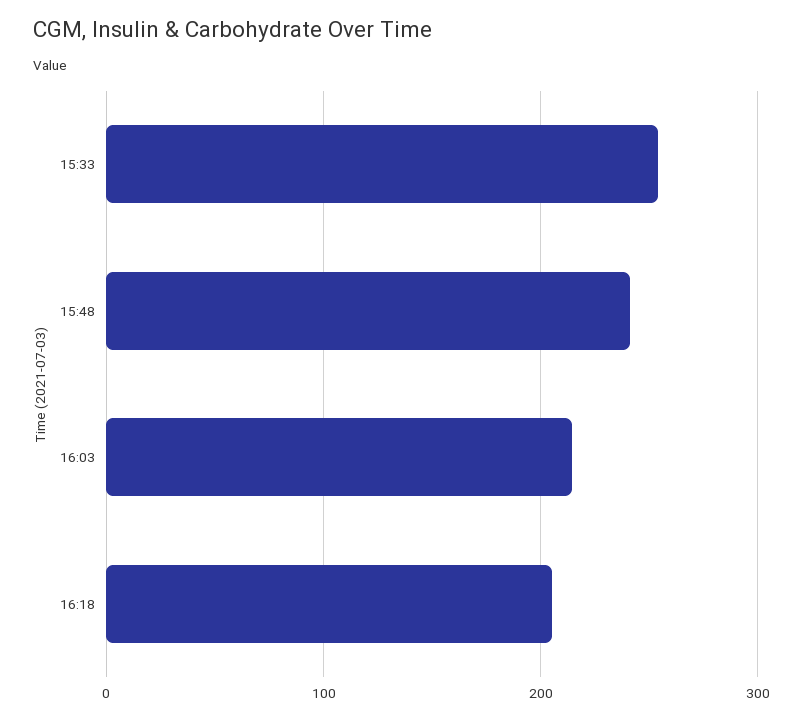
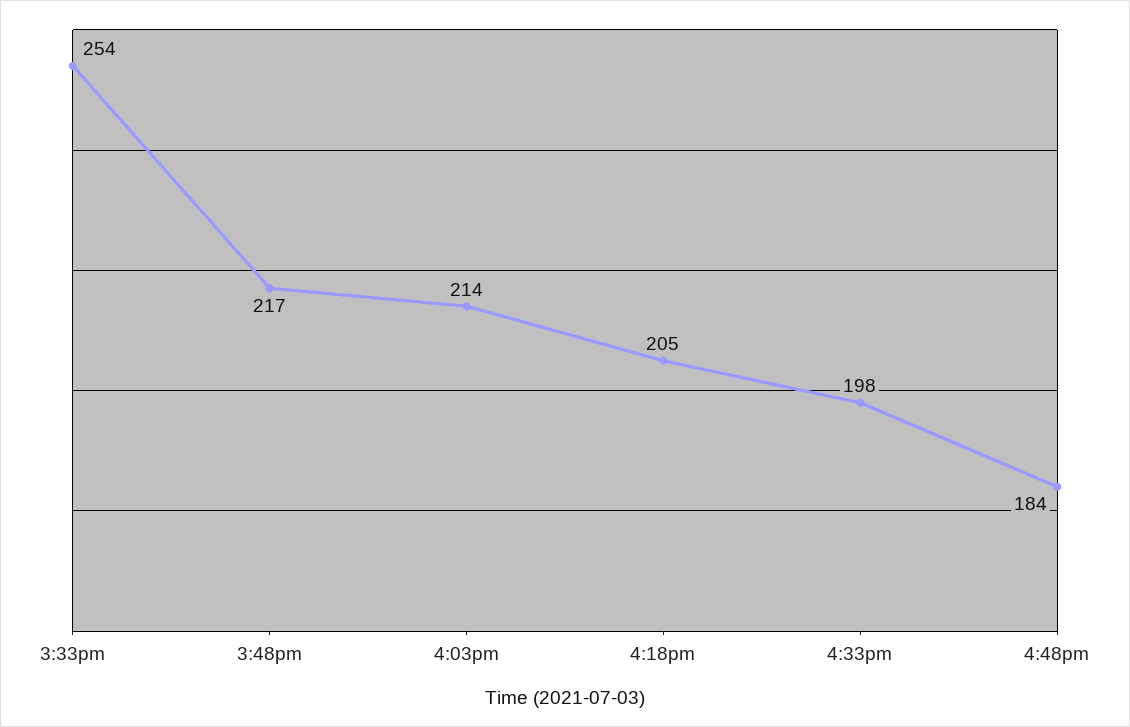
15:48: 240 -> 217
4:33pm: none -> 198
4:48pm: none -> 184

